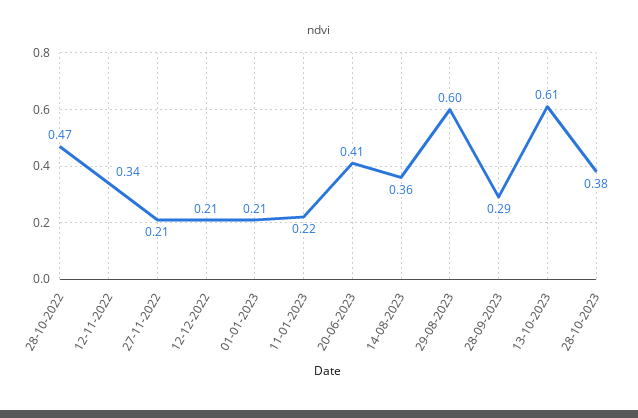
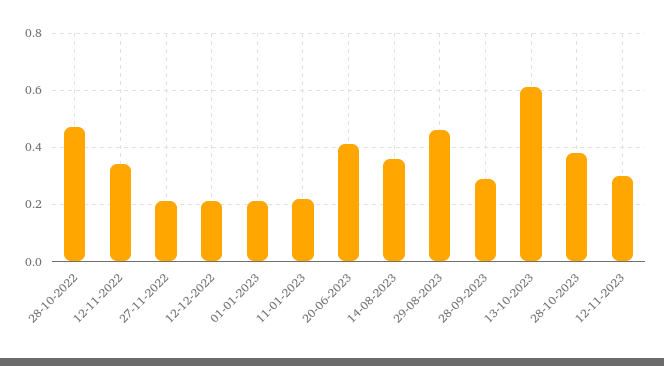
29-08-2023: 0.6 -> 0.45
12-11-2023: none -> 0.3

